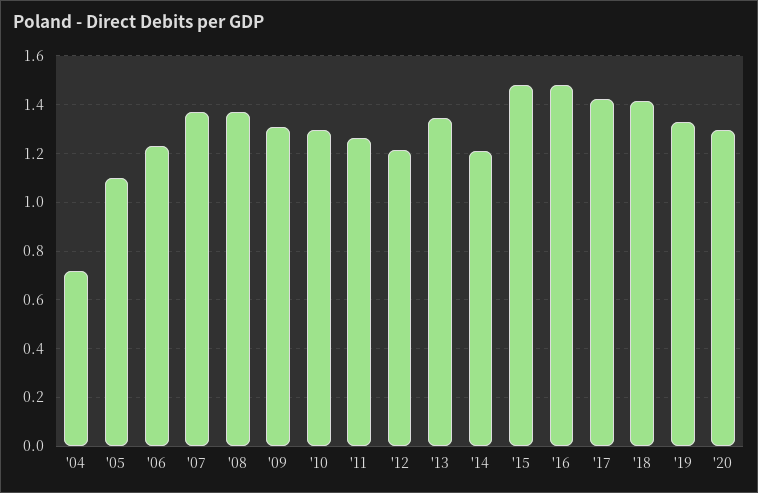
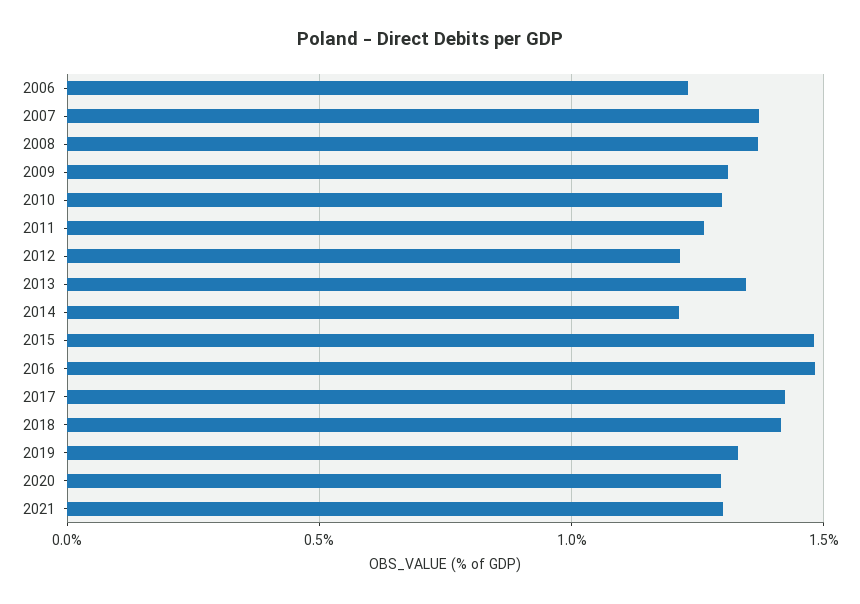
'04: 0.725 -> none
'05: 1.1 -> none
2021: none -> 1.3

